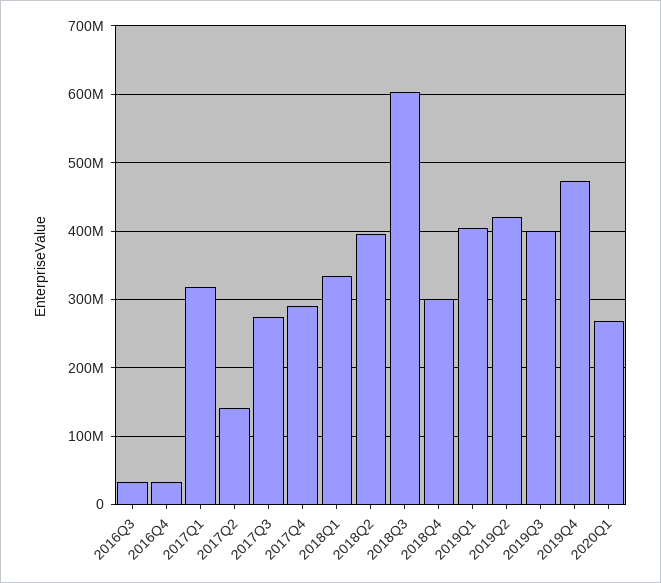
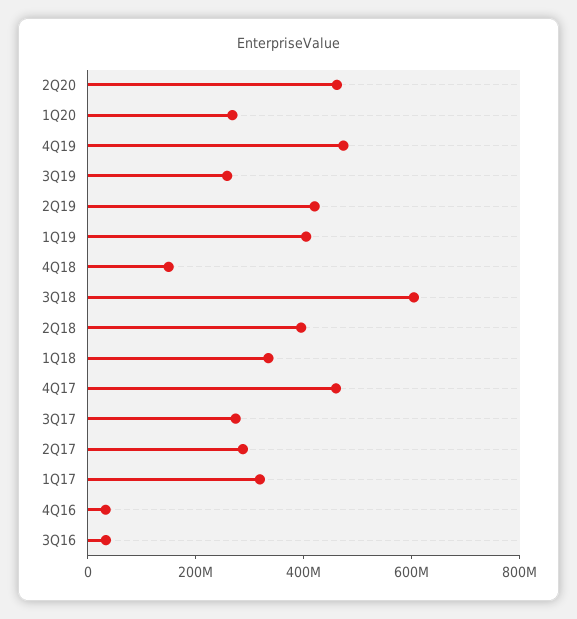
2017Q2: 140000000 -> 300000000
2017Q4: 290000000 -> 450000000
2018Q4: 300000000 -> 150000000
2019Q3: 400000000 -> 250000000
2Q20: none -> 450000000

